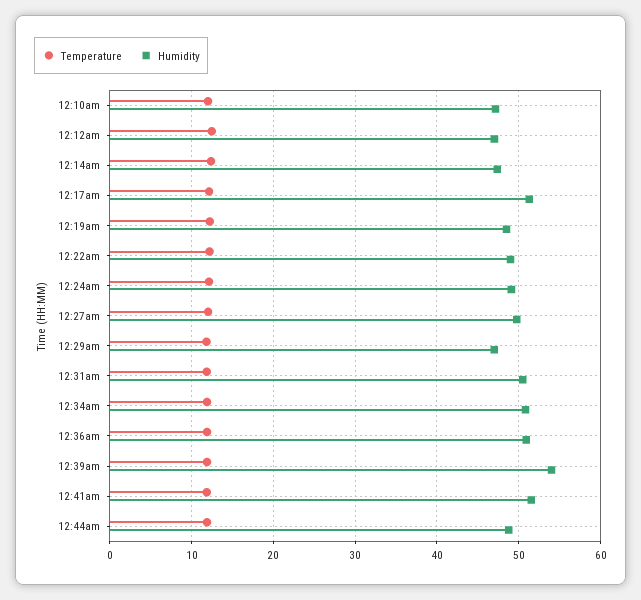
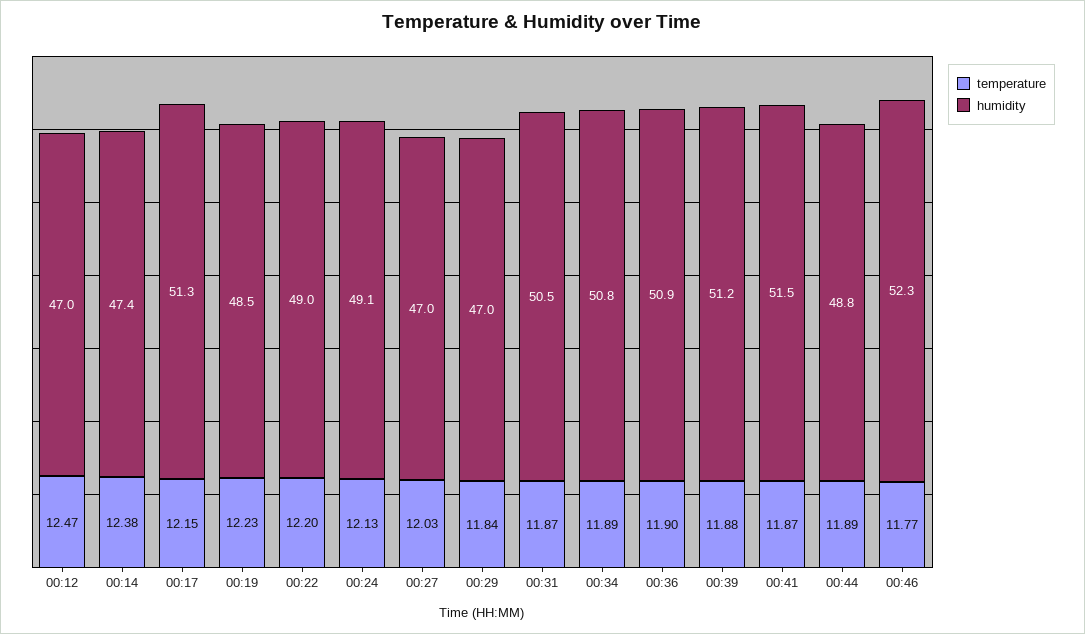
Temperature, 12:10am: 12 -> none
Humidity, 12:10am: 47 -> none
Humidity, 12:27am: 50 -> 47
Humidity, 12:39am: 54 -> 51.2
Temperature, 00:46: none -> 11.77
Humidity, 00:46: none -> 52.3

